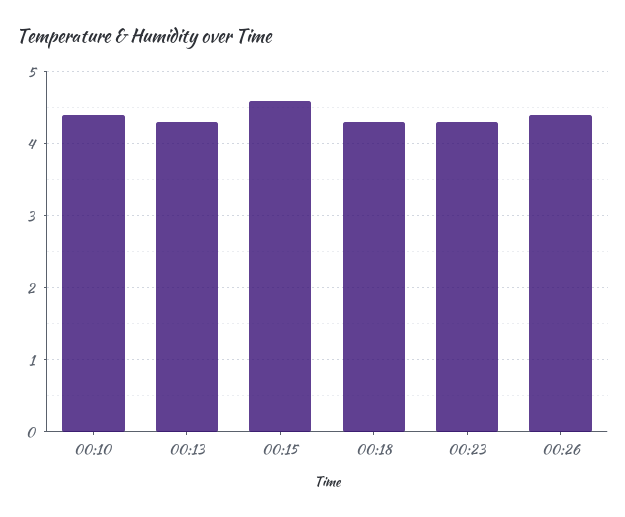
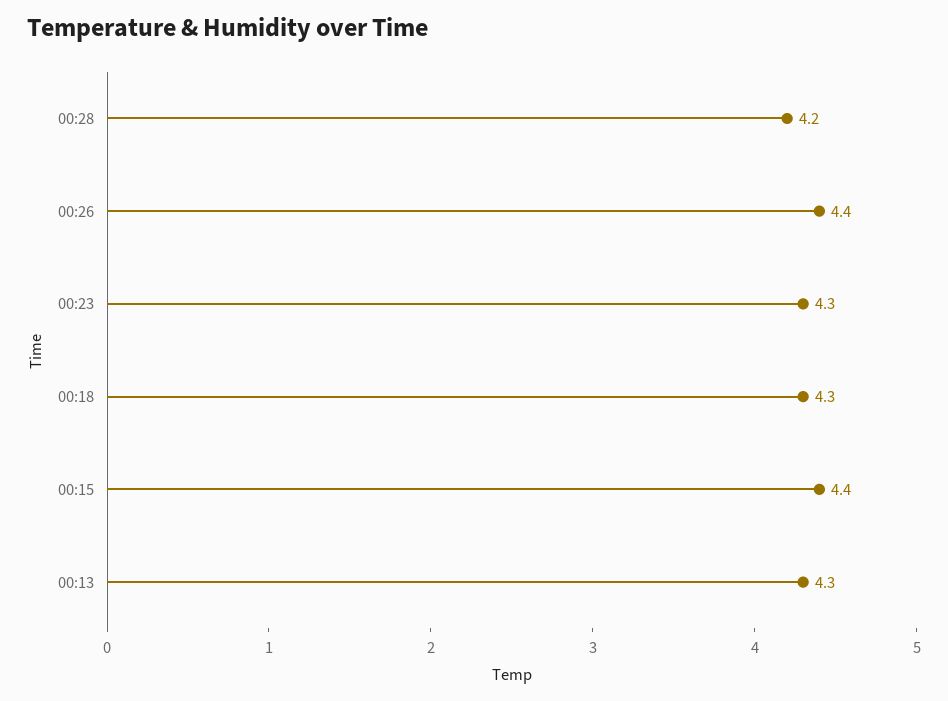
00:10: 4.4 -> none
00:15: 4.6 -> 4.4
00:28: none -> 4.2

